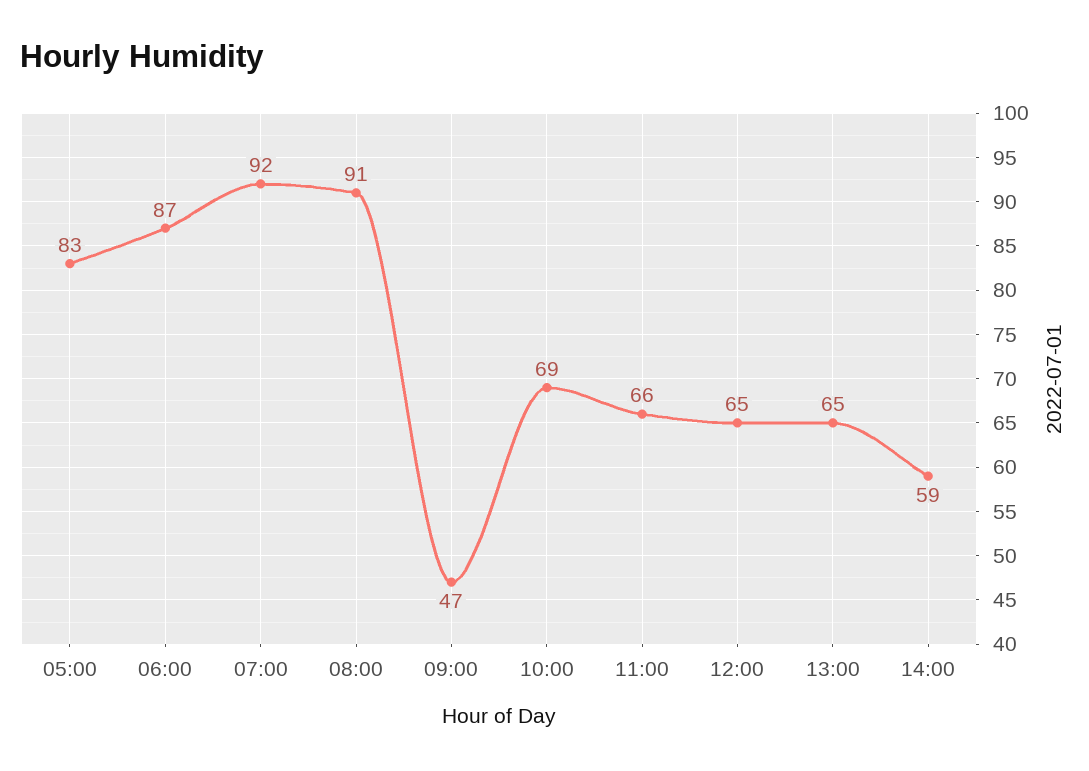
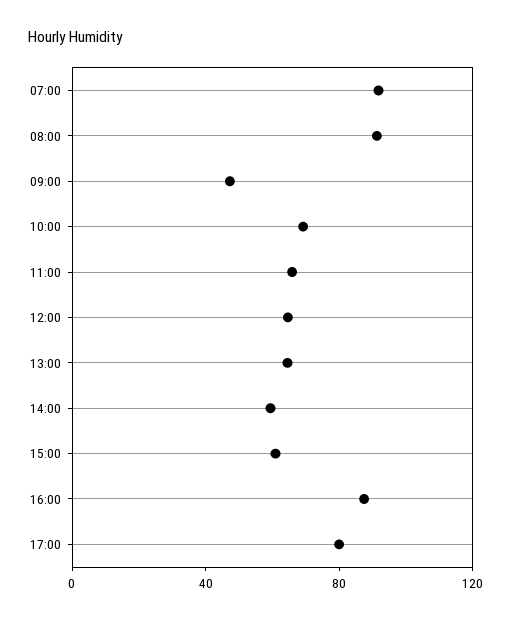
05:00: 83 -> none
06:00: 87 -> none
15:00: none -> 60
16:00: none -> 90
17:00: none -> 80

